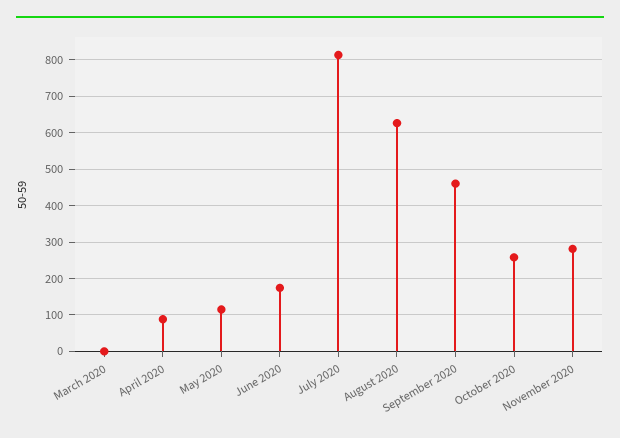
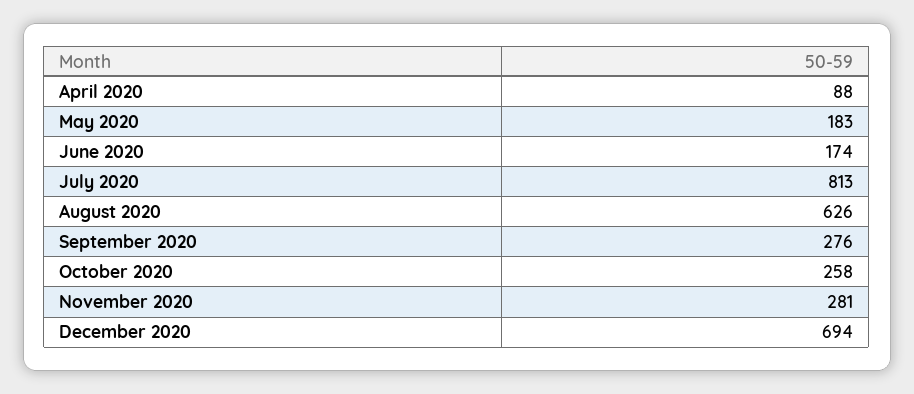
March 2020: 0 -> none
May 2020: 120 -> 183
September 2020: 460 -> 276
December 2020: none -> 694

